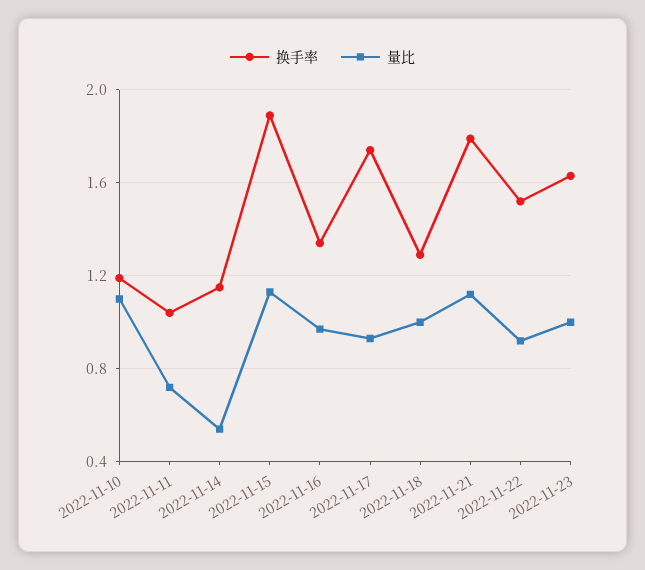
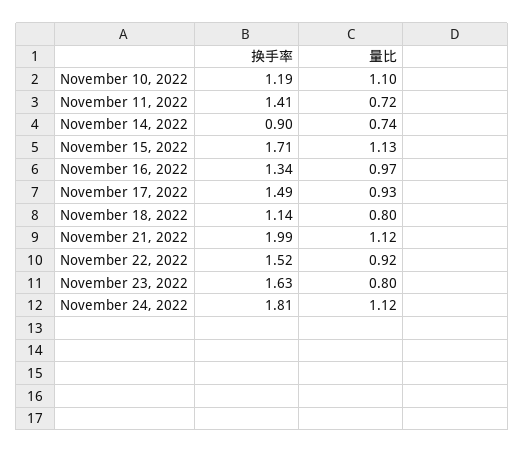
换手率, 2022-11-11: 1.05 -> 1.41
换手率, 2022-11-14: 1.15 -> 0.9
量比, 2022-11-14: 0.55 -> 0.74
换手率, 2022-11-15: 1.9 -> 1.71
换手率, 2022-11-17: 1.75 -> 1.49
换手率, 2022-11-18: 1.3 -> 1.14
量比, 2022-11-18: 1 -> 0.8
换手率, 2022-11-21: 1.8 -> 1.99
量比, 2022-11-23: 1 -> 0.8
换手率, November 24, 2022: none -> 1.81
量比, November 24, 2022: none -> 1.12

